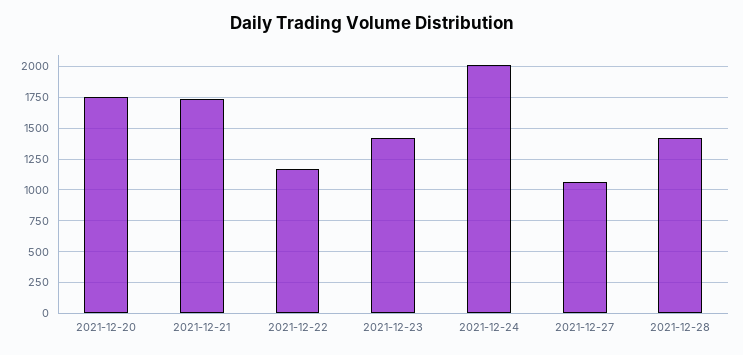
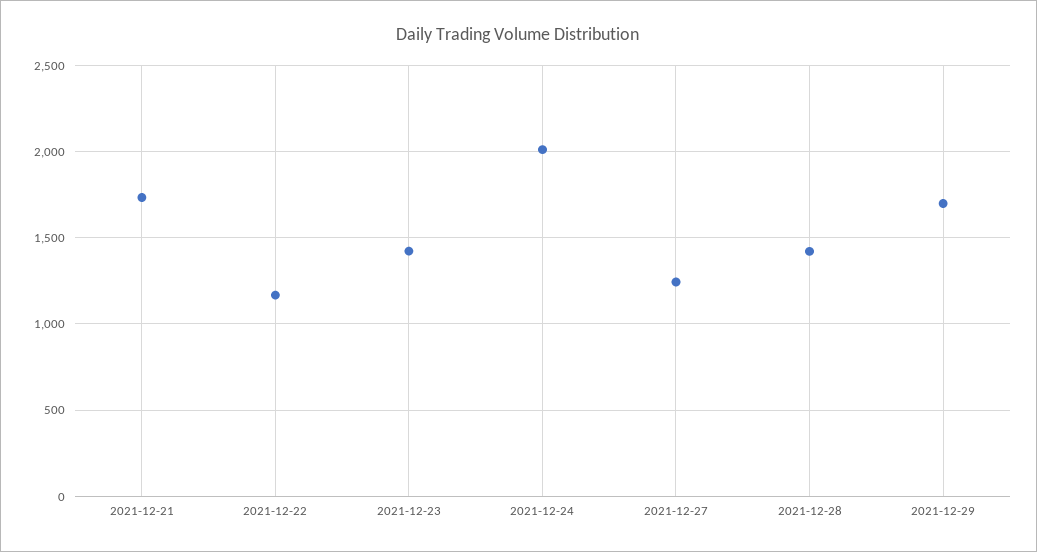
2021-12-20: 1750 -> none
2021-12-27: 1050 -> 1250
2021-12-29: none -> 1700

